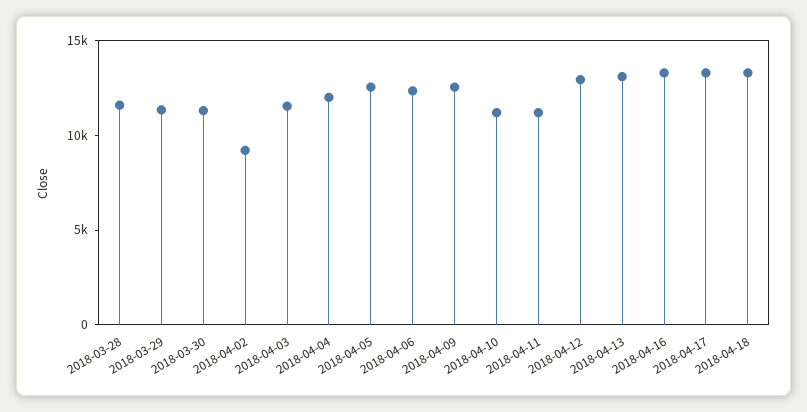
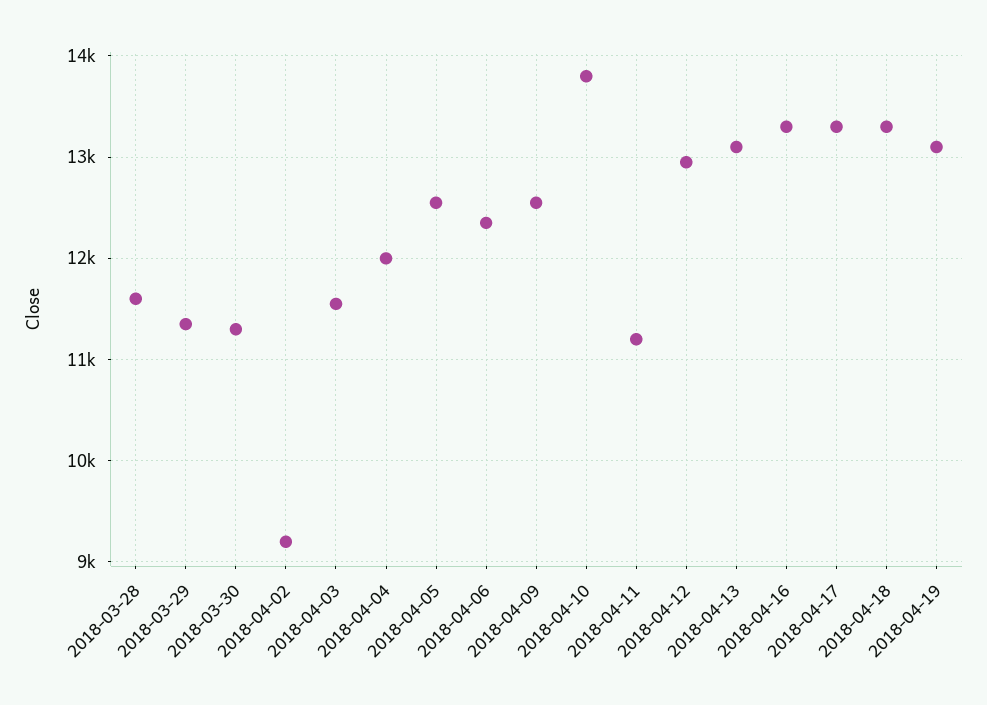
2018-04-10: 11000 -> 13800
2018-04-19: none -> 13100

